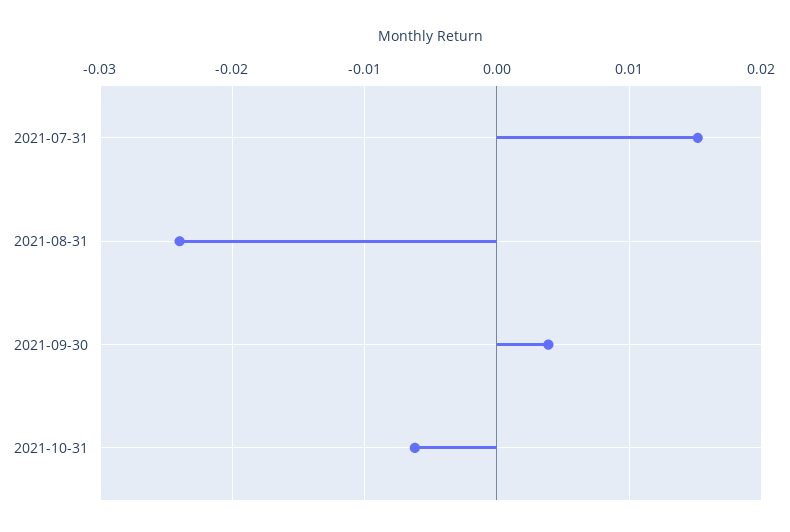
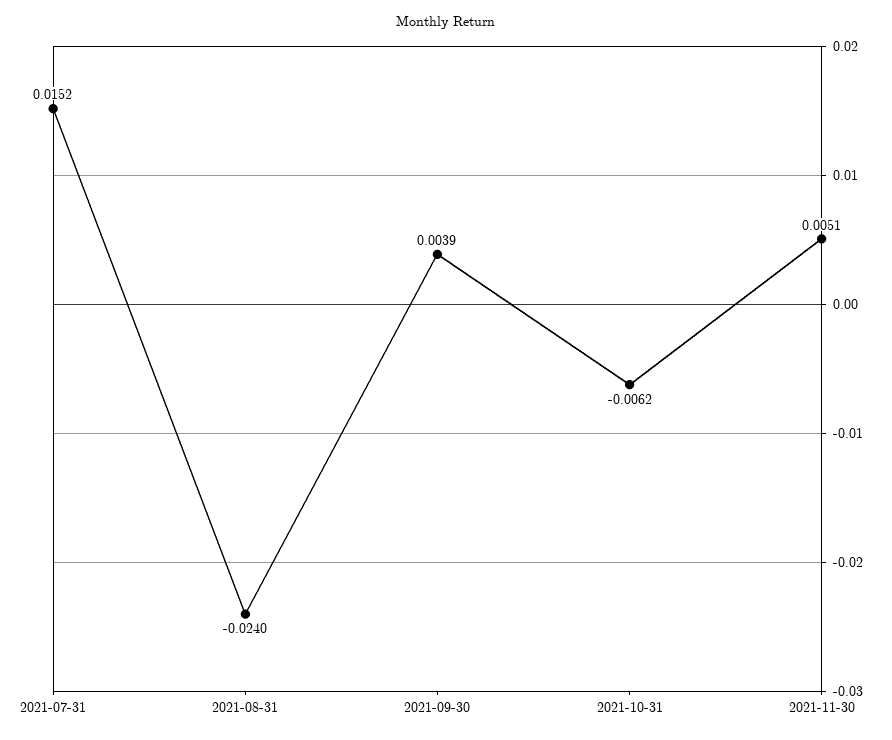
2021-11-30: none -> 0.0051

